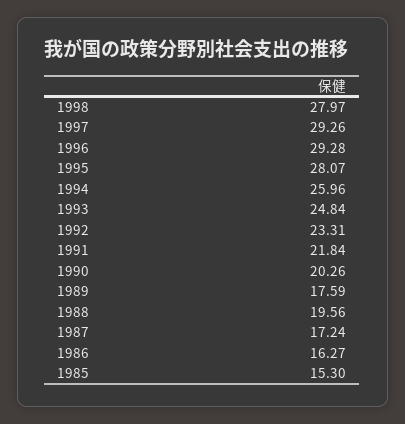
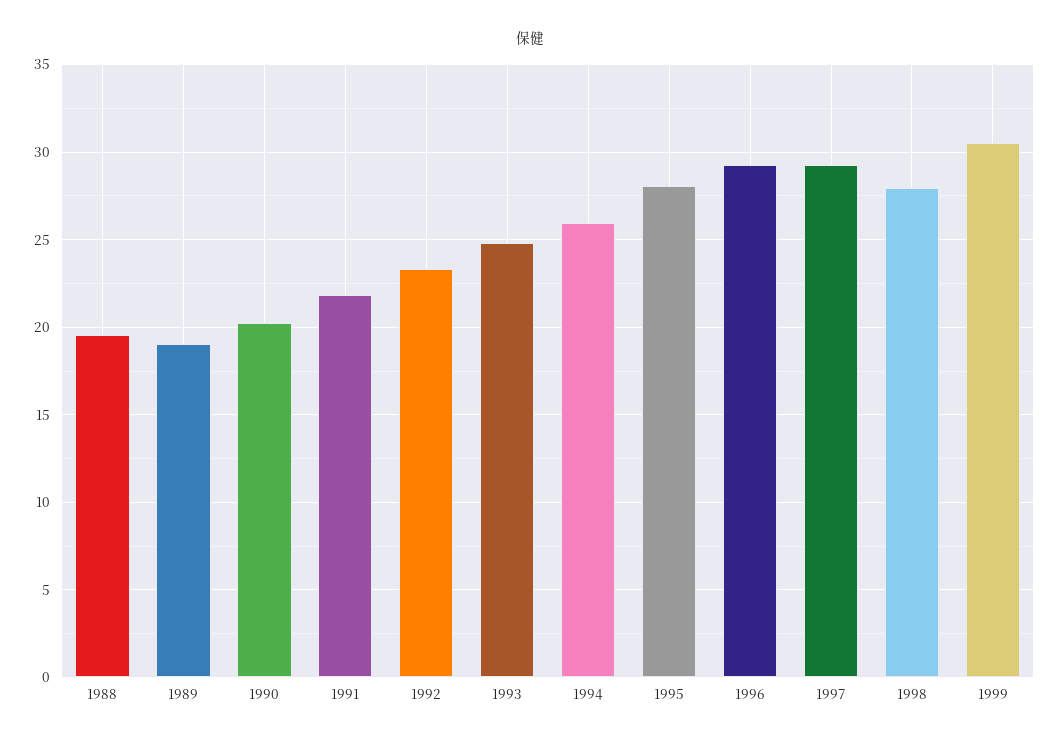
1989: 17.59 -> 19
1987: 17.24 -> none
1986: 16.27 -> none
1985: 15.3 -> none
1999: none -> 30.5

